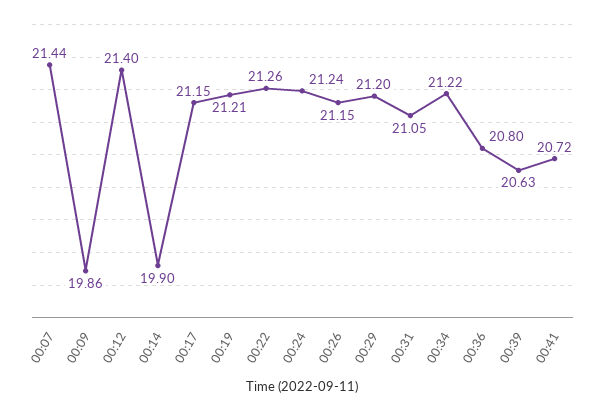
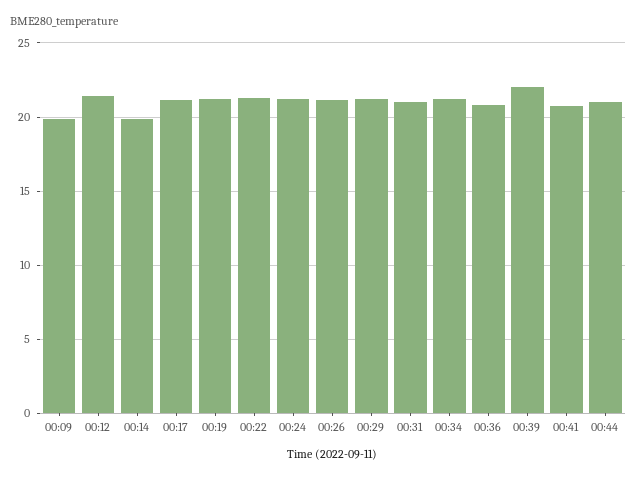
00:07: 21.44 -> none
00:39: 20.63 -> 22
00:44: none -> 21

